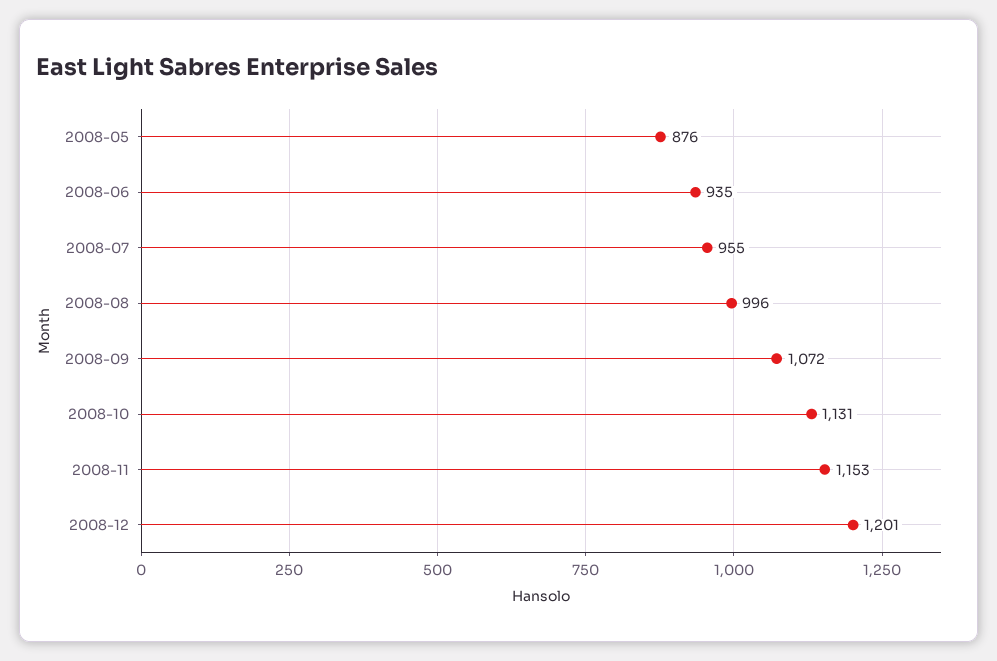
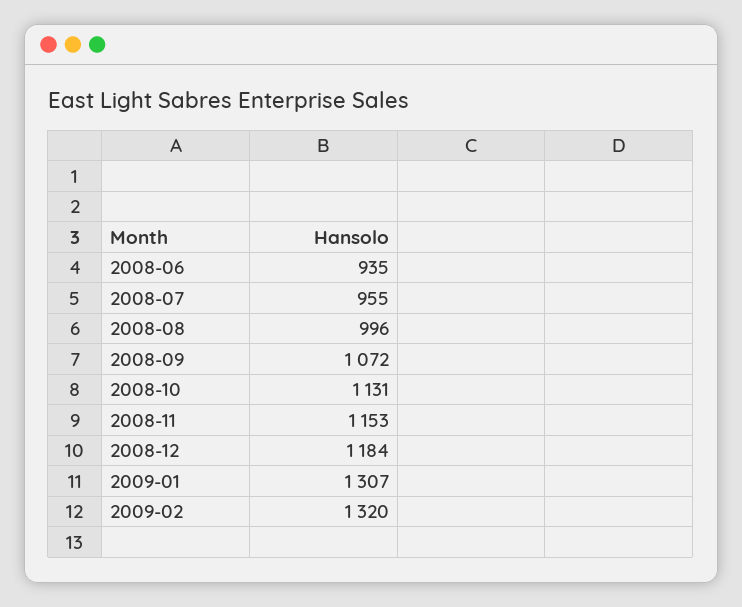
2008-05: 876 -> none
2008-12: 1201 -> 1184
2009-01: none -> 1307
2009-02: none -> 1320

